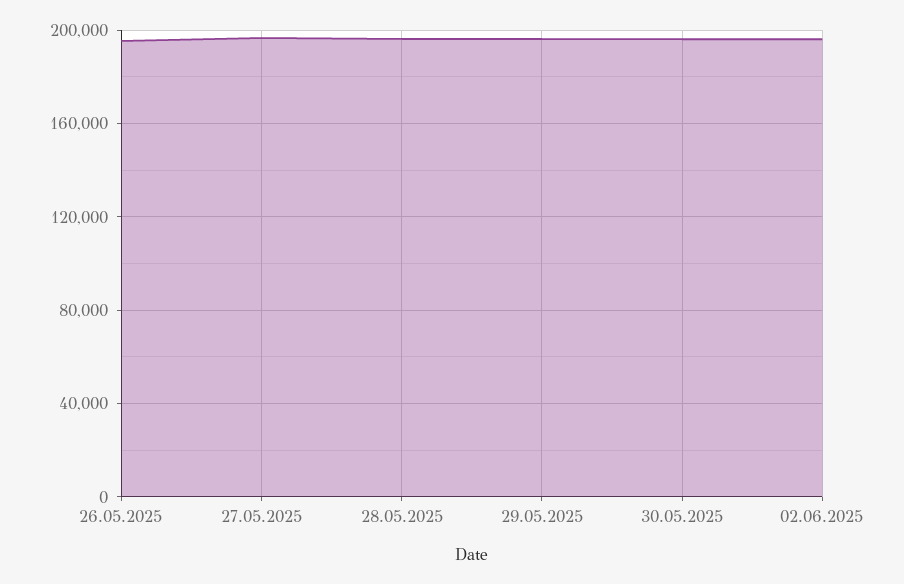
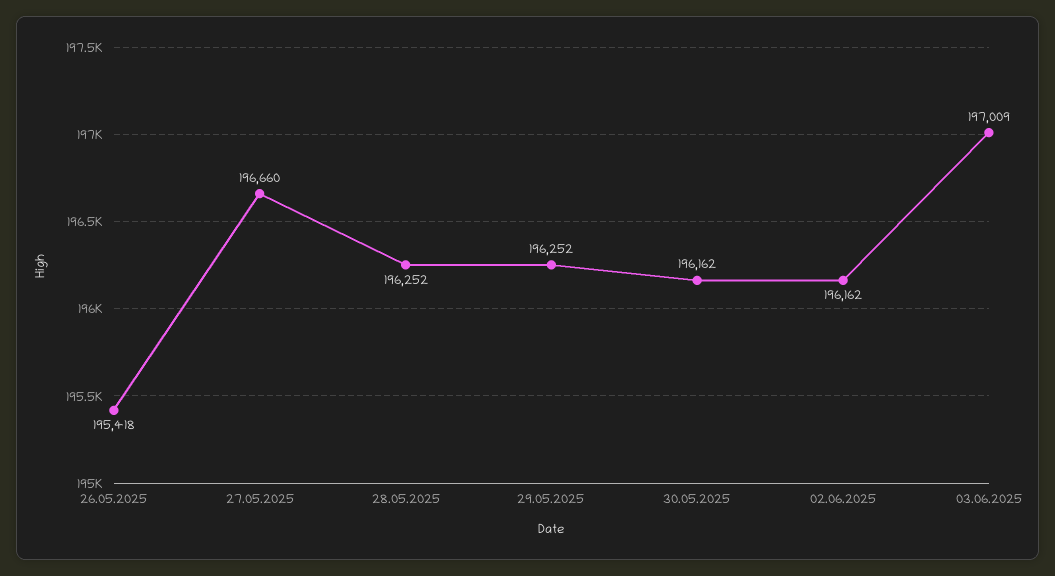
03.06.2025: none -> 197009

